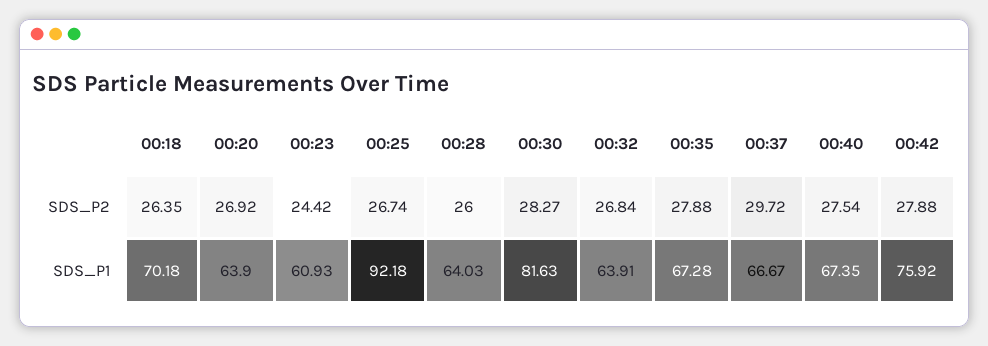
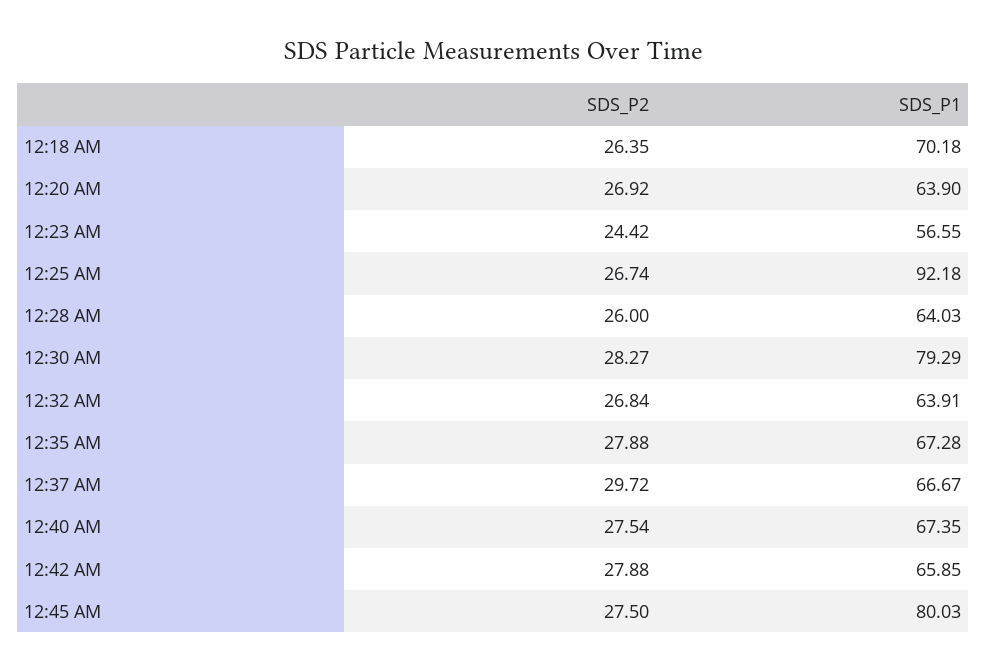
00:23, SDS_P1: 60.93 -> 56.55
00:30, SDS_P1: 81.63 -> 79.29
00:42, SDS_P1: 75.92 -> 65.85
12:45 AM, SDS_P2: none -> 27.5
12:45 AM, SDS_P1: none -> 80.03

